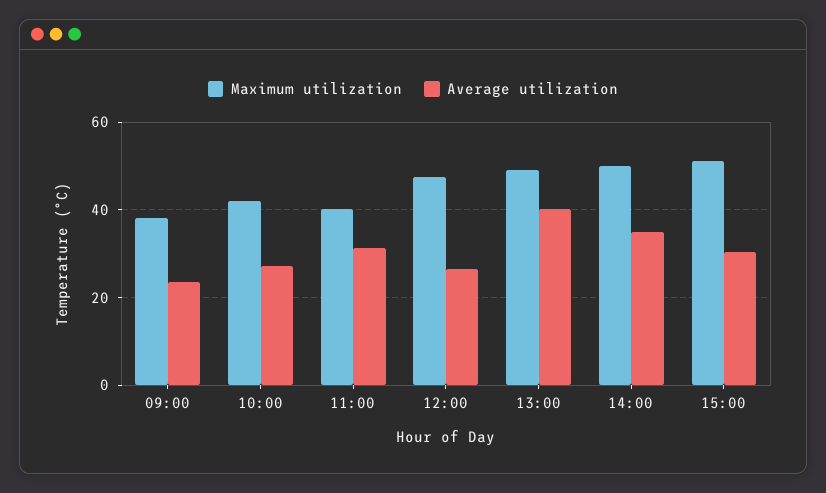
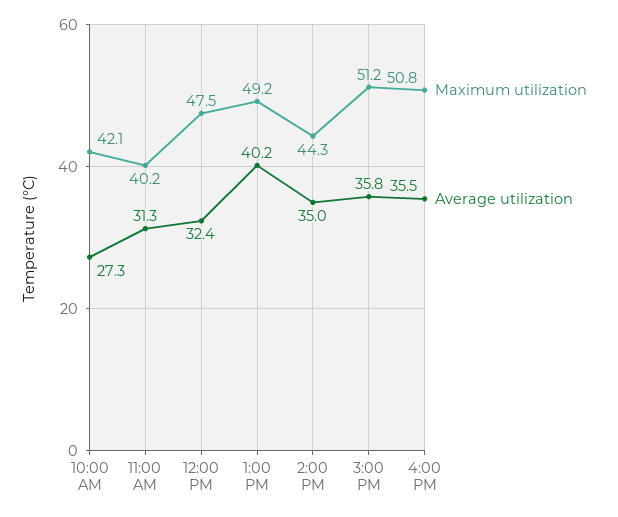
Maximum utilization, 09:00: 38 -> none
Average utilization, 09:00: 24 -> none
Average utilization, 12:00: 26 -> 32.4
Maximum utilization, 14:00: 50 -> 44.3
Average utilization, 15:00: 30 -> 35.8
Maximum utilization, 4:00 PM: none -> 50.8
Average utilization, 4:00 PM: none -> 35.5

